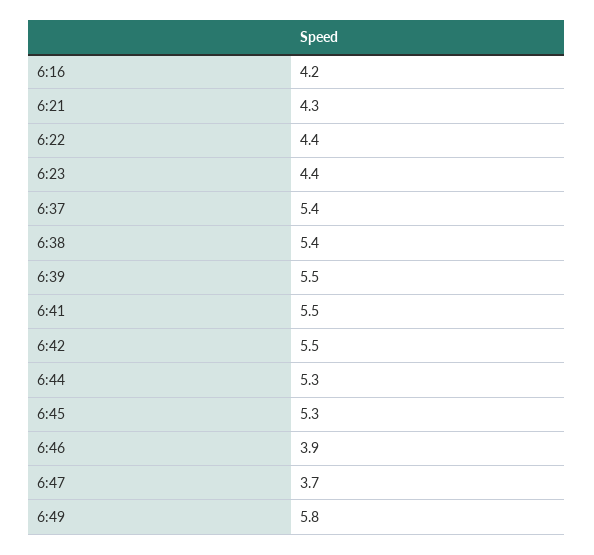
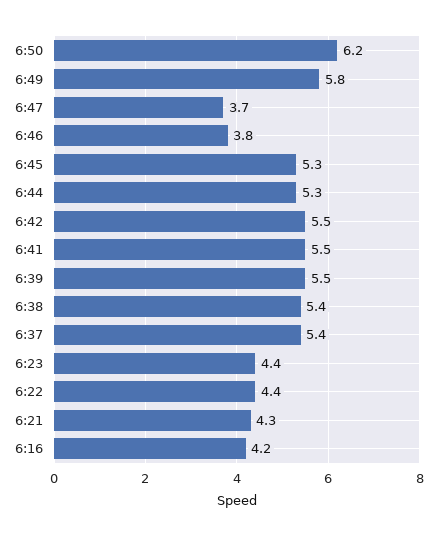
6:46: 3.9 -> 3.8
6:50: none -> 6.2

